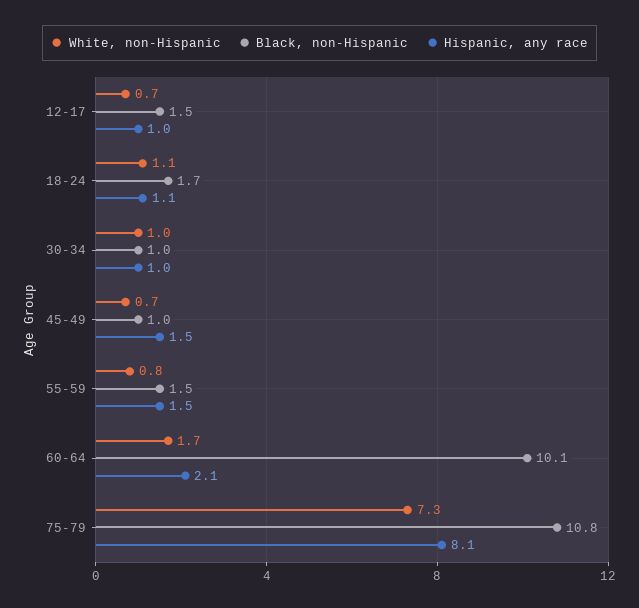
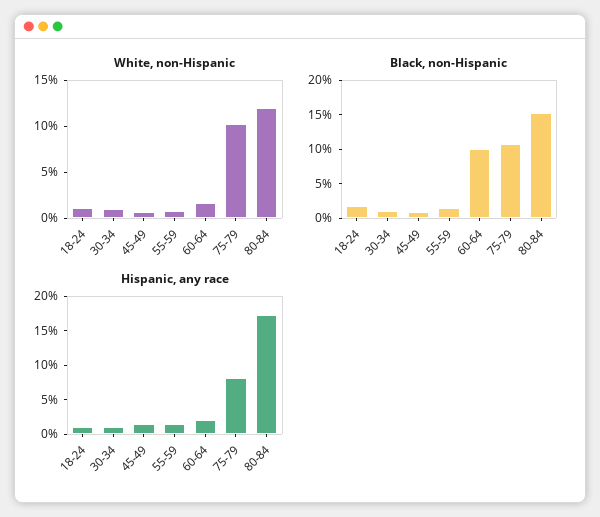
White, non-Hispanic, 12-17: 0.7 -> none
Black, non-Hispanic, 12-17: 1.5 -> none
Hispanic, any race, 12-17: 1 -> none
White, non-Hispanic, 75-79: 7.3 -> 10
White, non-Hispanic, 80-84: none -> 12
Black, non-Hispanic, 80-84: none -> 15
Hispanic, any race, 80-84: none -> 17.5

